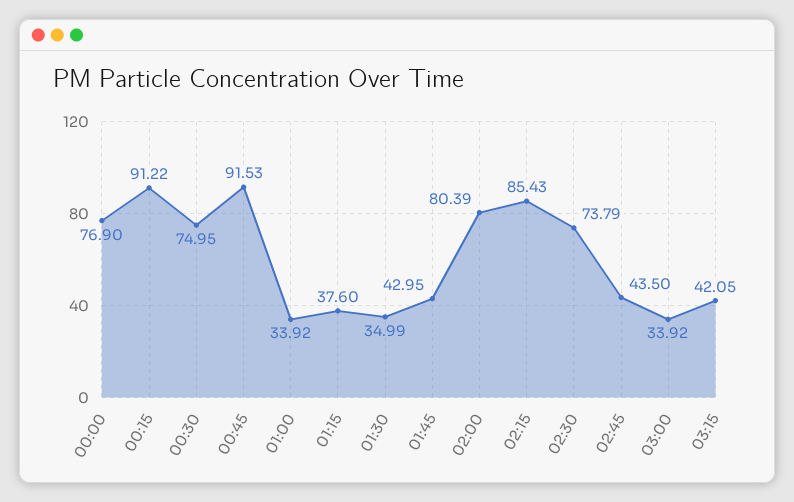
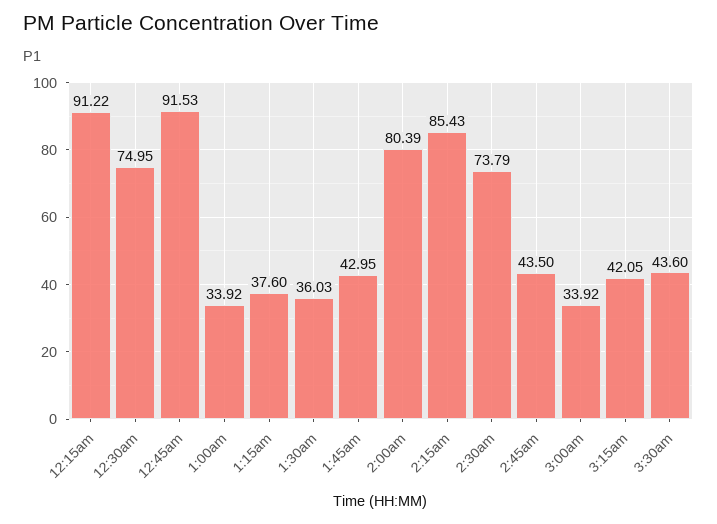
00:00: 76.9 -> none
01:30: 34.99 -> 36.03
3:30am: none -> 43.6

